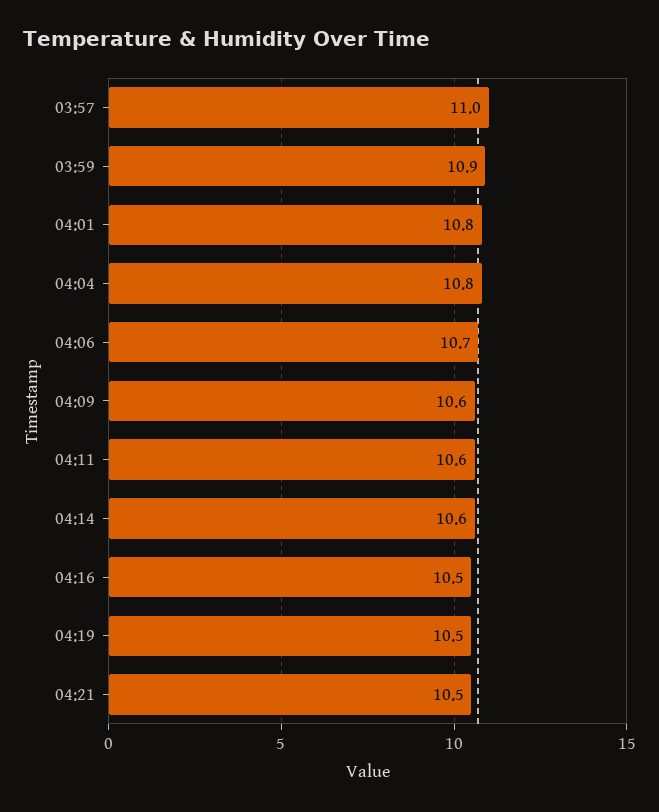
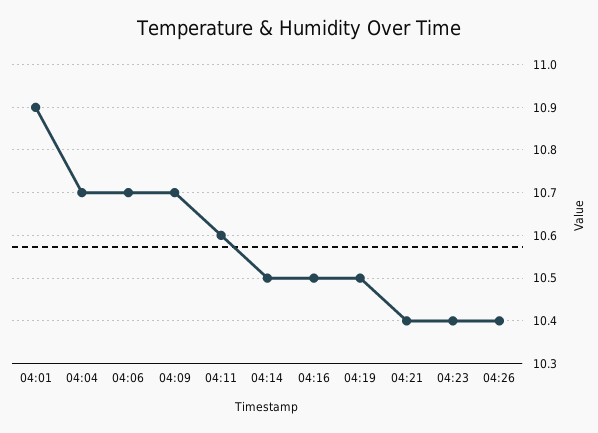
03:57: 11 -> none
03:59: 10.9 -> none
04:01: 10.8 -> 10.9
04:04: 10.8 -> 10.7
04:09: 10.6 -> 10.7
04:14: 10.6 -> 10.5
04:21: 10.5 -> 10.4
04:23: none -> 10.4
04:26: none -> 10.4

